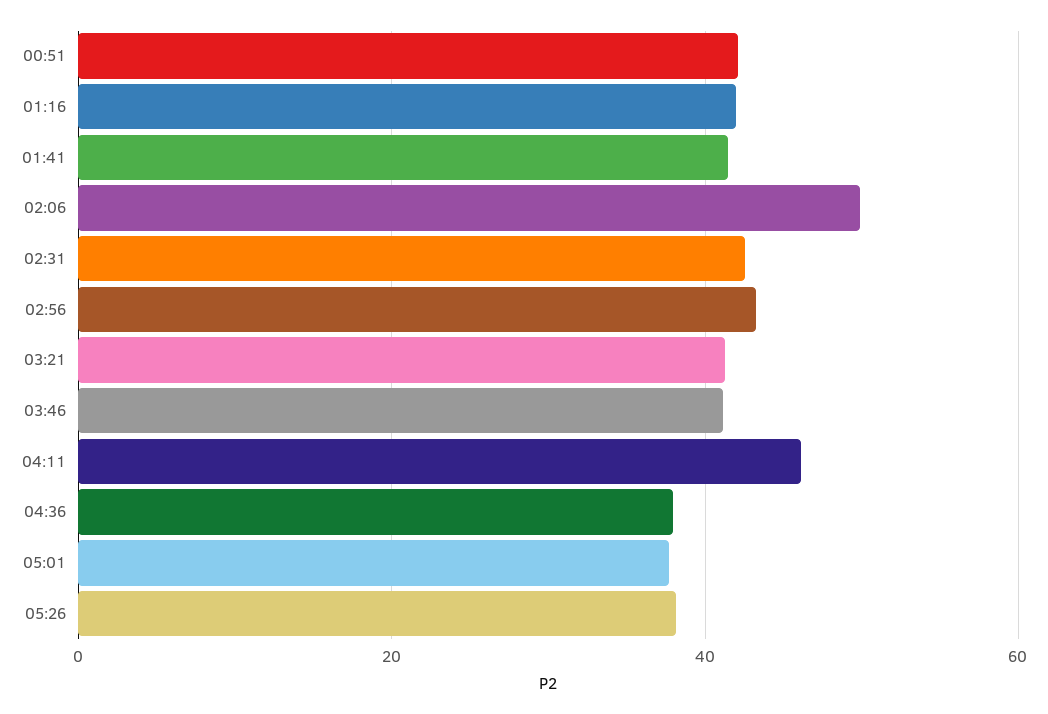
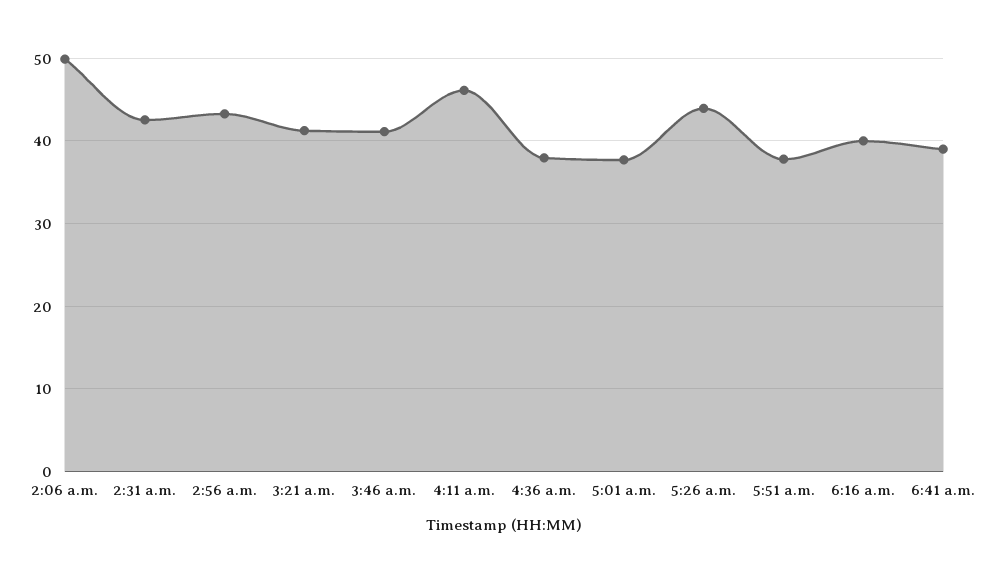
00:51: 42 -> none
01:16: 42 -> none
01:41: 42 -> none
05:26: 38 -> 44
5:51 a.m.: none -> 38
6:16 a.m.: none -> 40
6:41 a.m.: none -> 39

